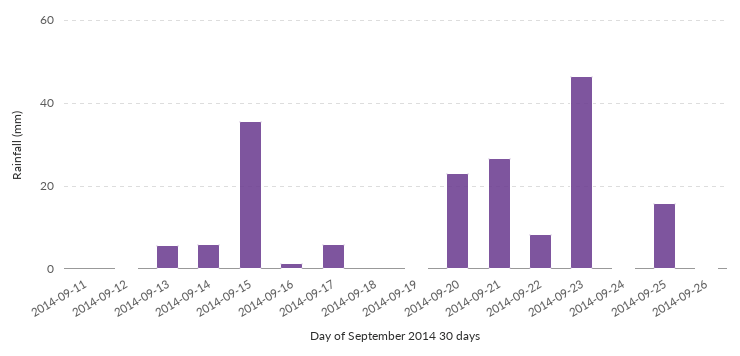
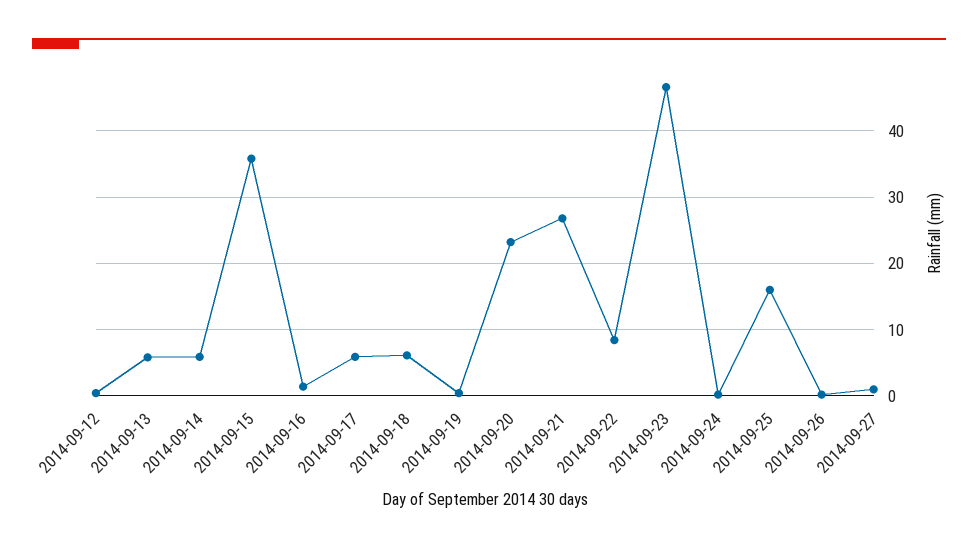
2014-09-11: 0 -> none
2014-09-18: 0 -> 6
2014-09-27: none -> 1

